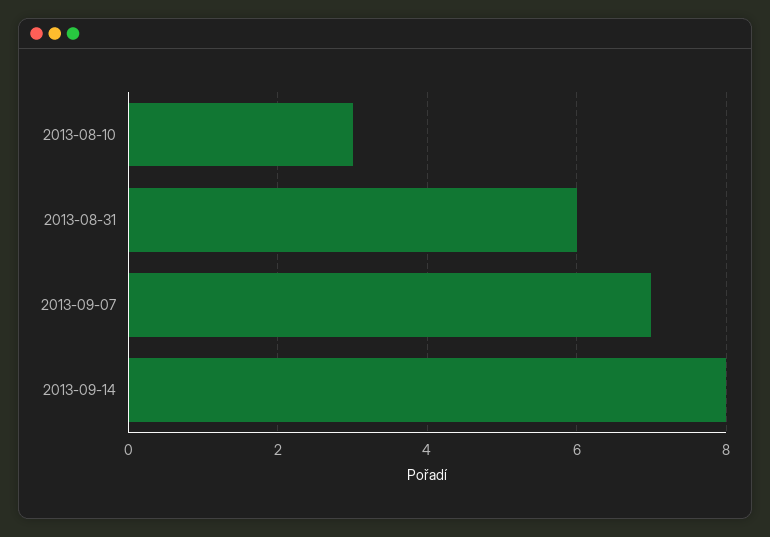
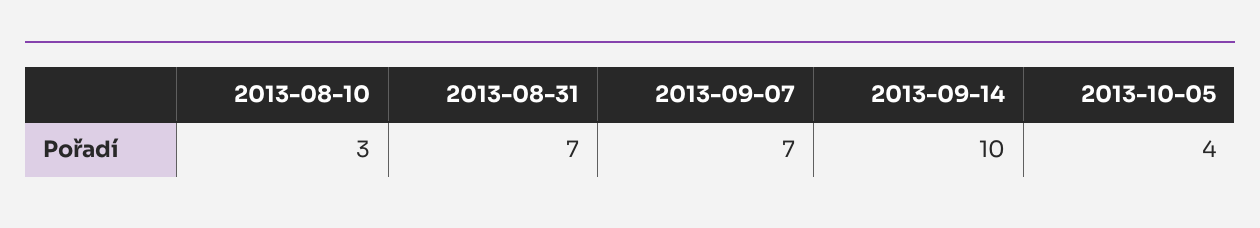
2013-08-31: 6 -> 7
2013-09-14: 8 -> 10
2013-10-05: none -> 4

